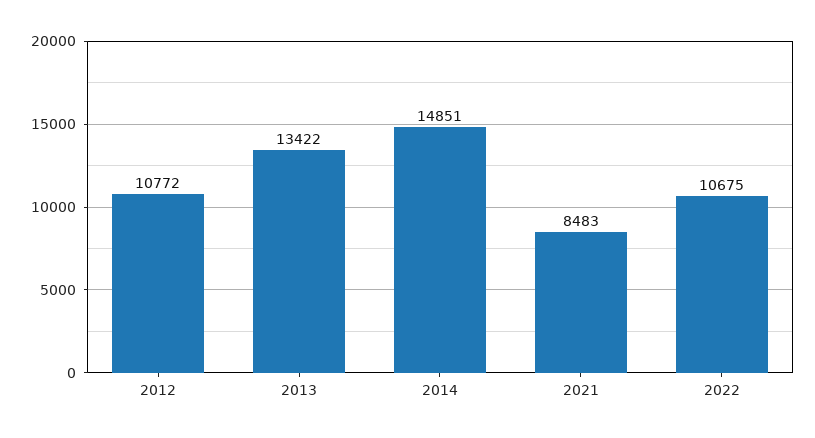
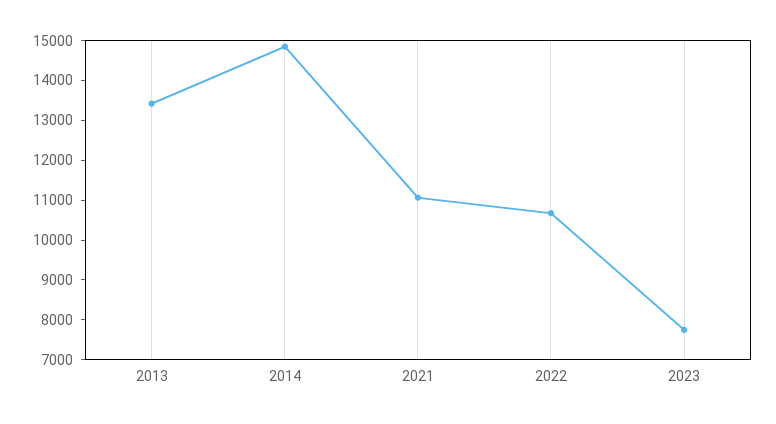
2012: 10772 -> none
2021: 8483 -> 11000
2023: none -> 7750

